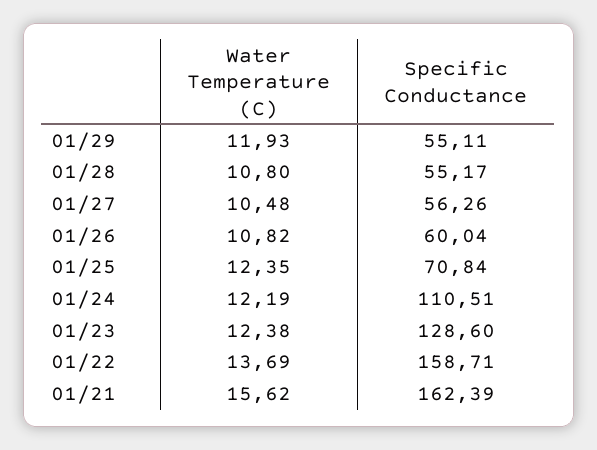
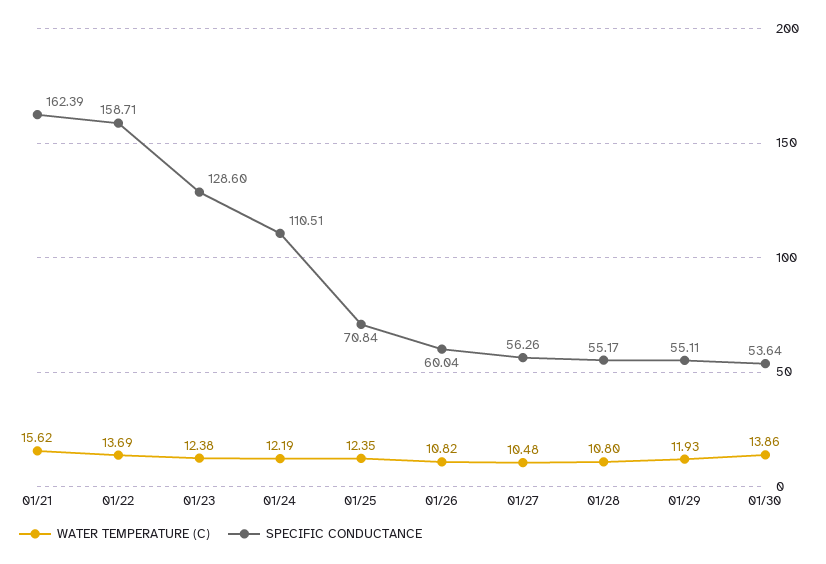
Water Temperature (C), 01/30: none -> 13.86
Specific Conductance, 01/30: none -> 53.64

